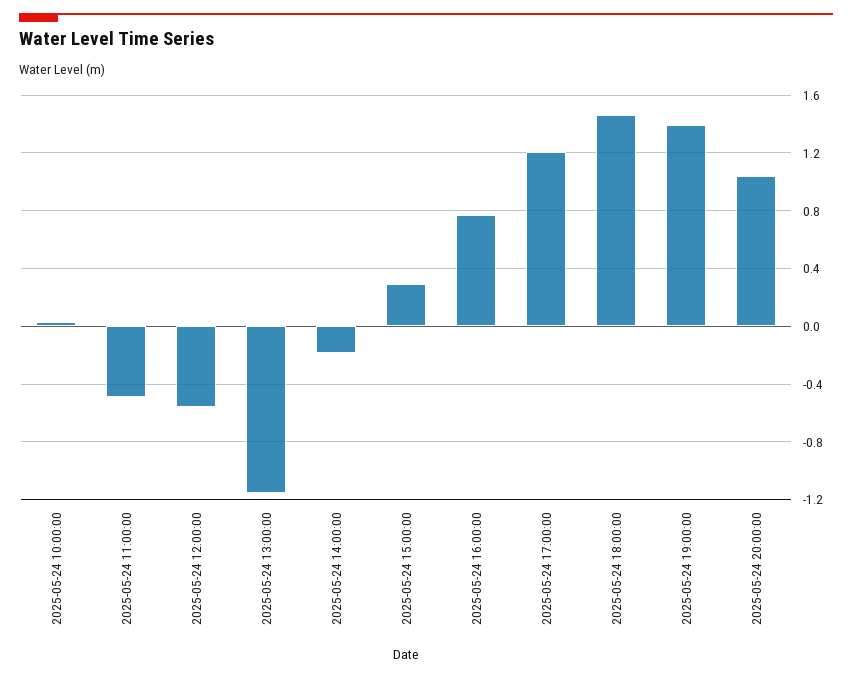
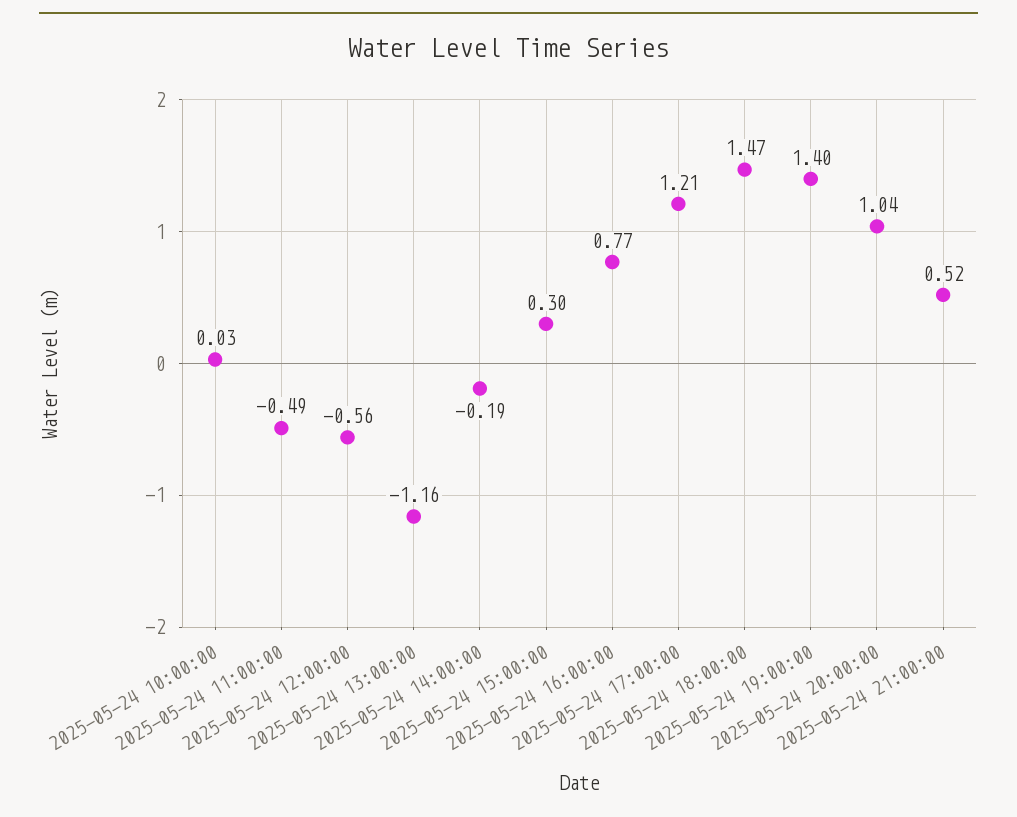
2025-05-24 21:00:00: none -> 0.52

